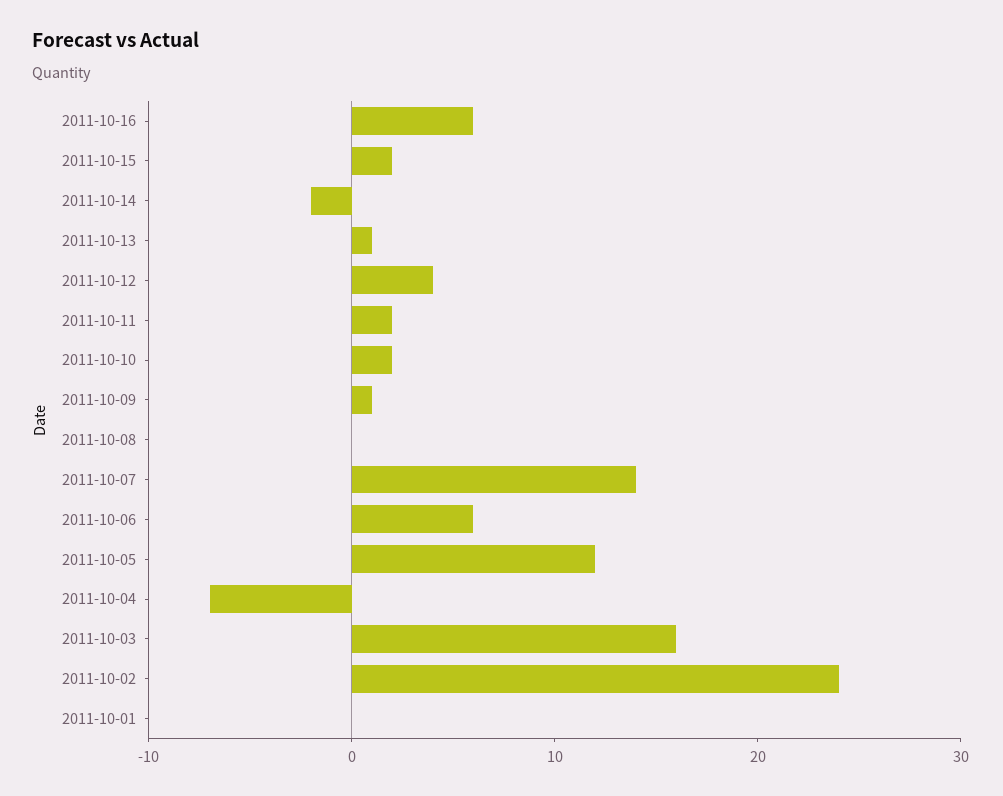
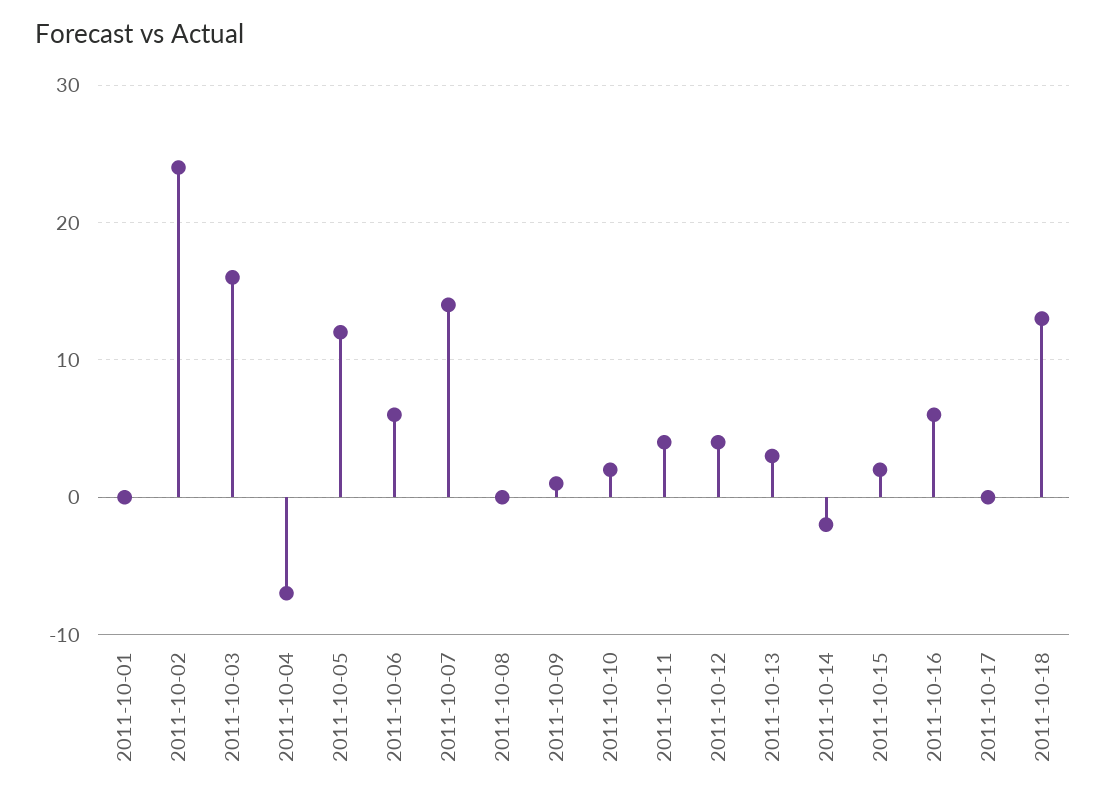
2011-10-13: 1 -> 3
2011-10-11: 2 -> 4
2011-10-17: none -> 0
2011-10-18: none -> 13

